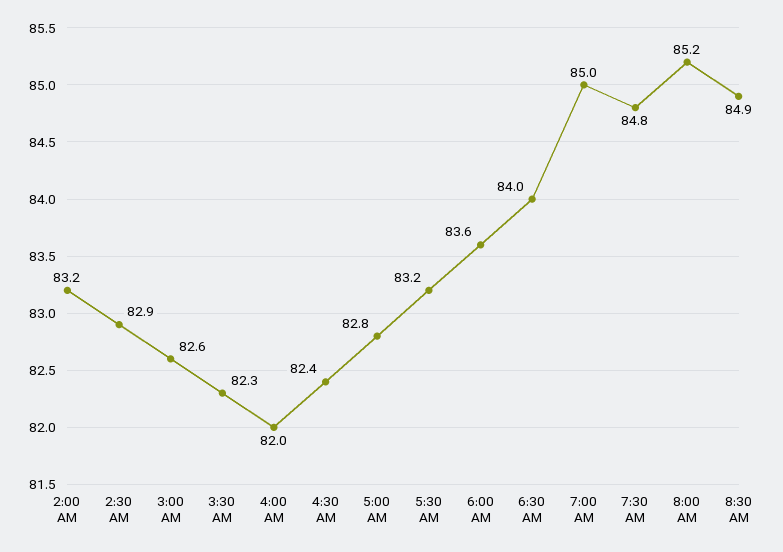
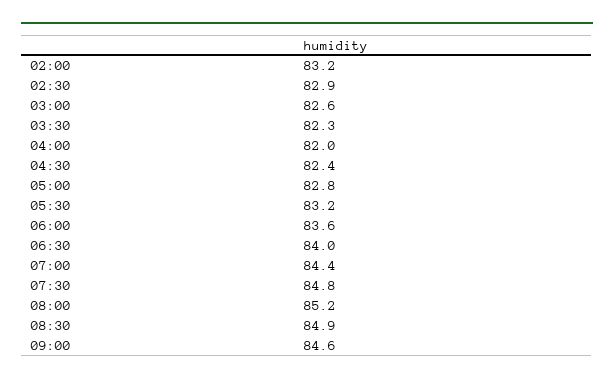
7:00 AM: 85 -> 84.4
09:00: none -> 84.6

